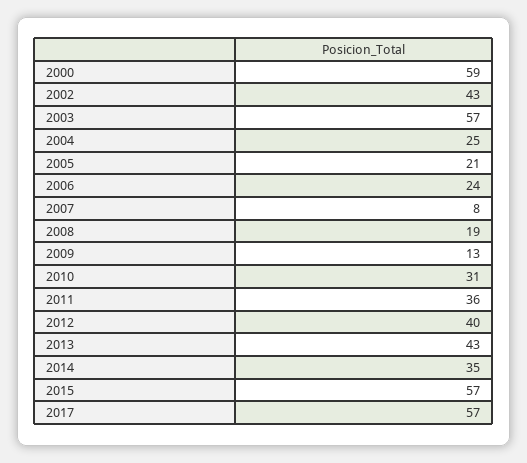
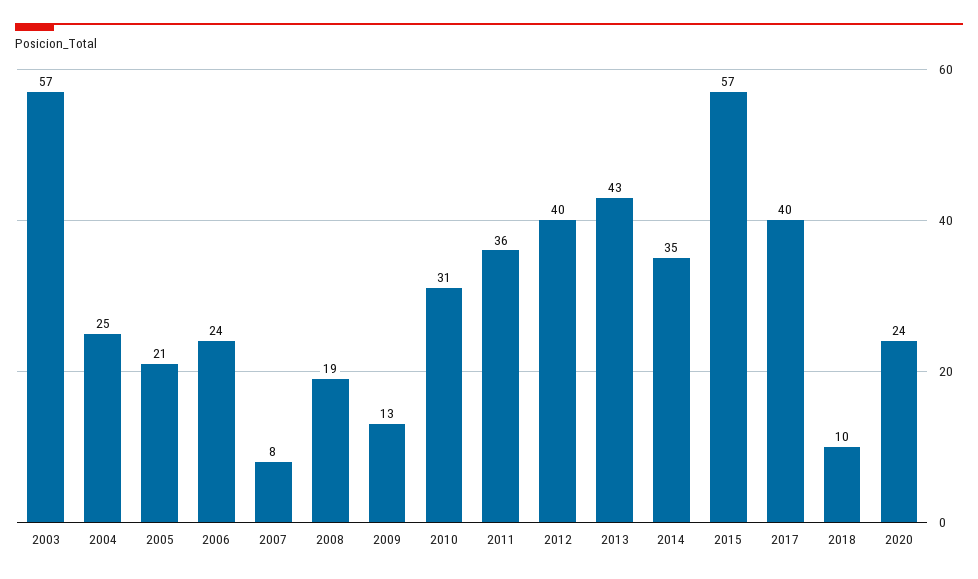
2000: 59 -> none
2002: 43 -> none
2017: 57 -> 40
2018: none -> 10
2020: none -> 24

